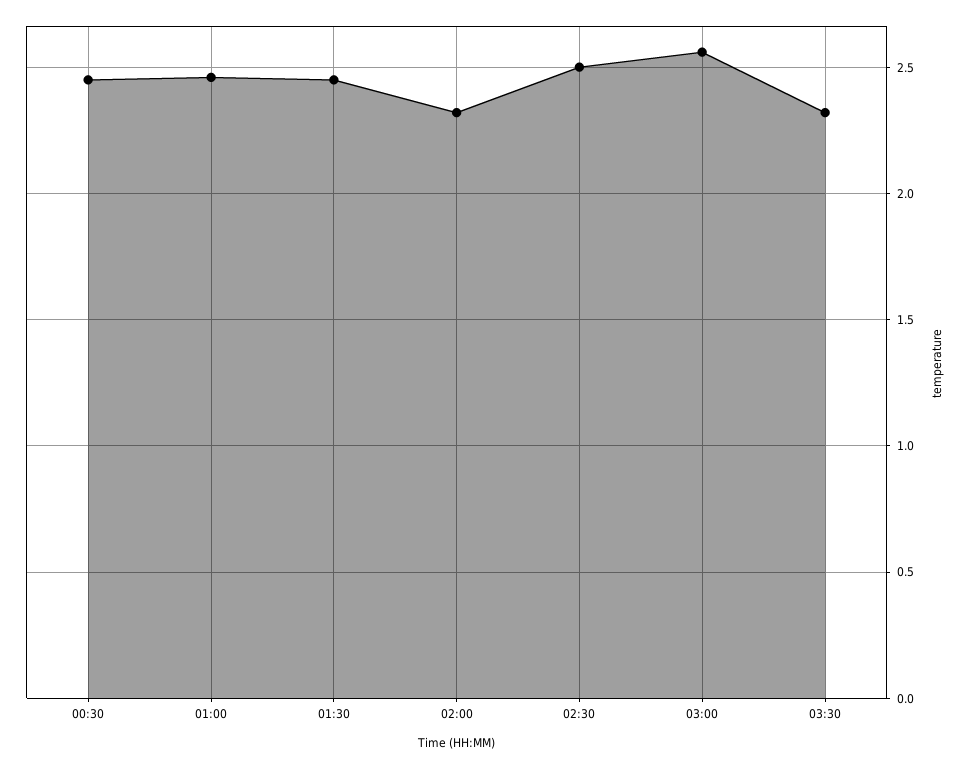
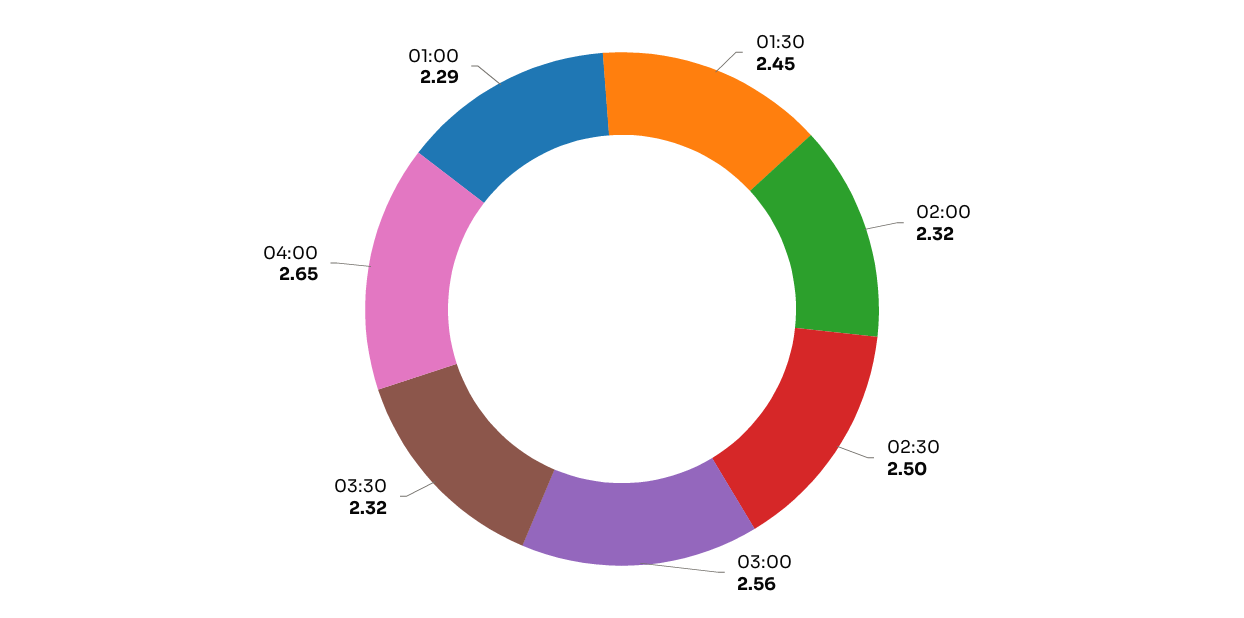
00:30: 2.45 -> none
01:00: 2.45 -> 2.29
04:00: none -> 2.65

